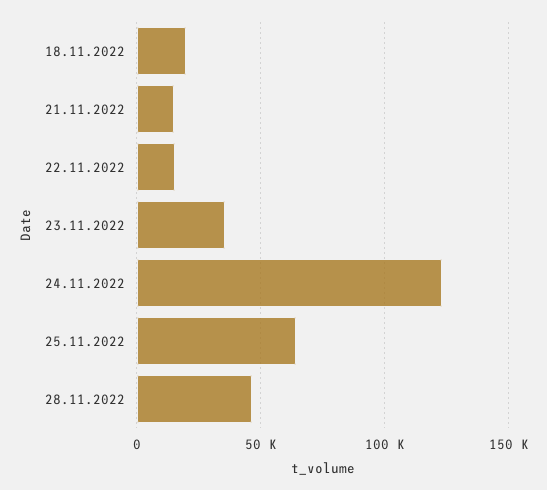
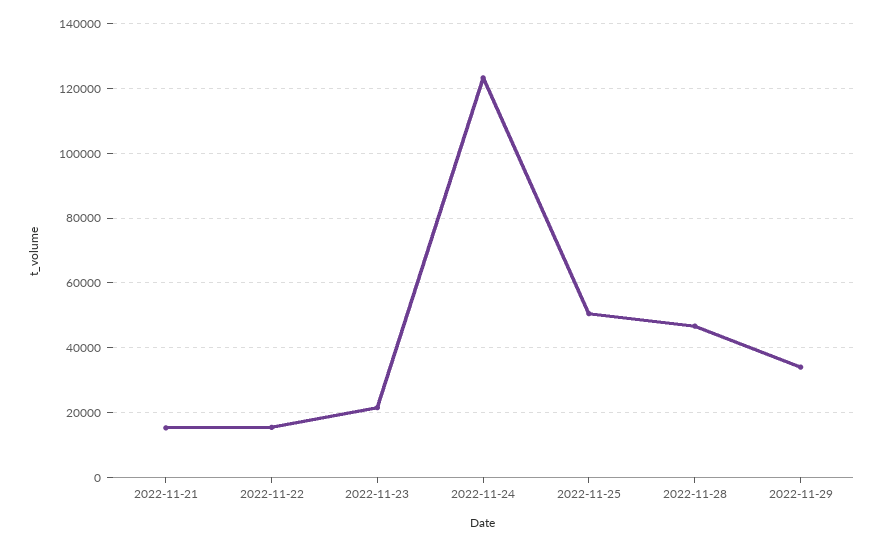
18.11.2022: 20000 -> none
23.11.2022: 35000 -> 22000
25.11.2022: 65000 -> 50000
2022-11-29: none -> 34000

